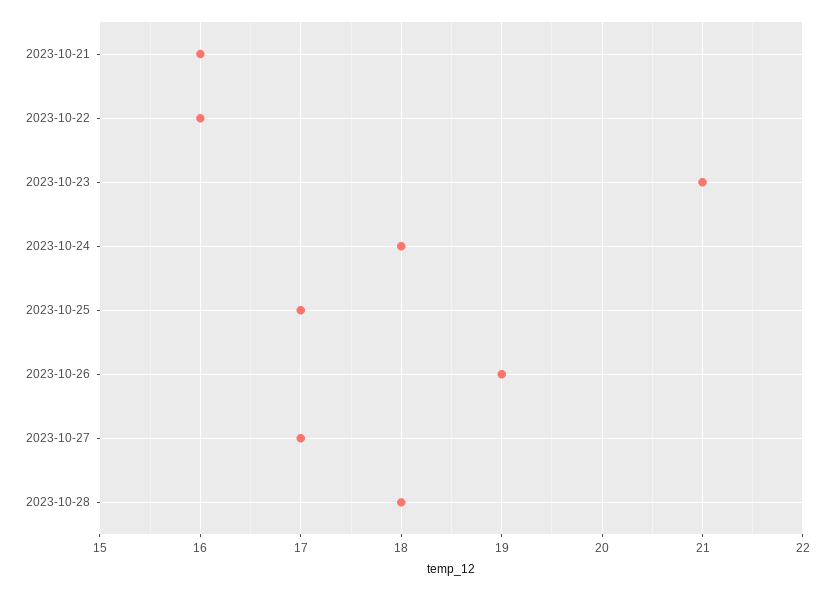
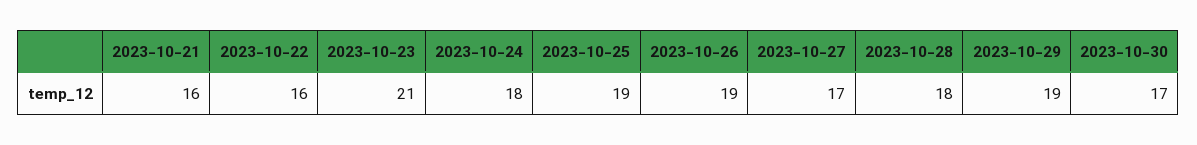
2023-10-25: 17 -> 19
2023-10-29: none -> 19
2023-10-30: none -> 17

